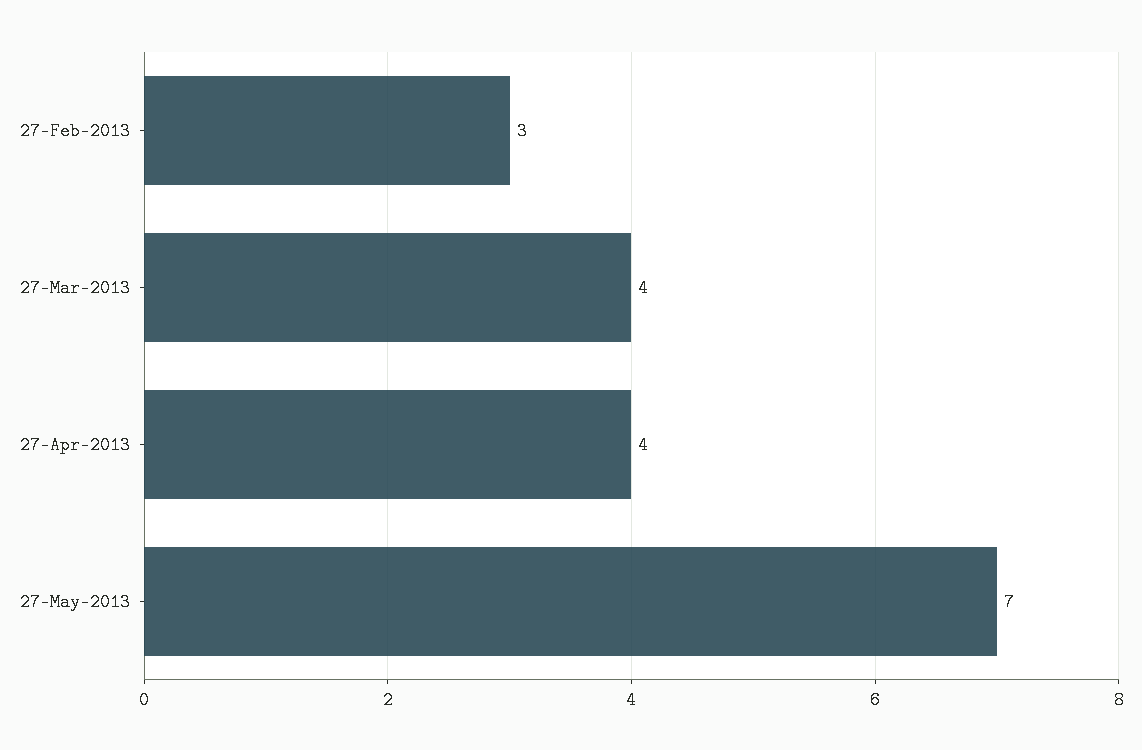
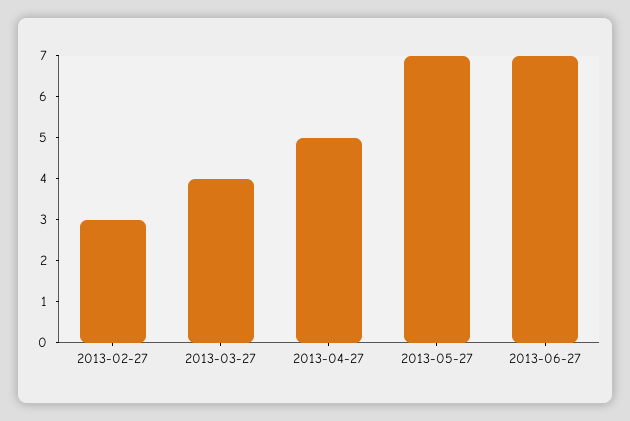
27-Apr-2013: 4 -> 5
2013-06-27: none -> 7

